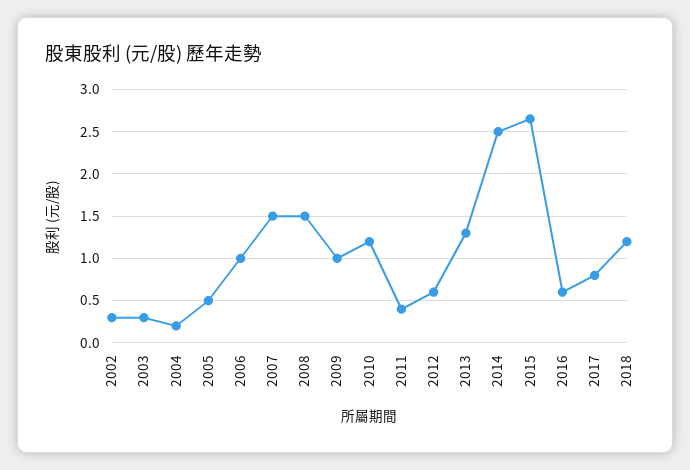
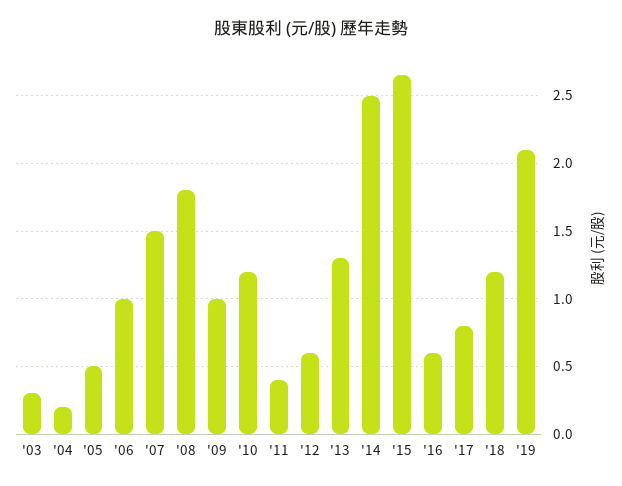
2002: 0.3 -> none
2008: 1.5 -> 1.8
'19: none -> 2.1

